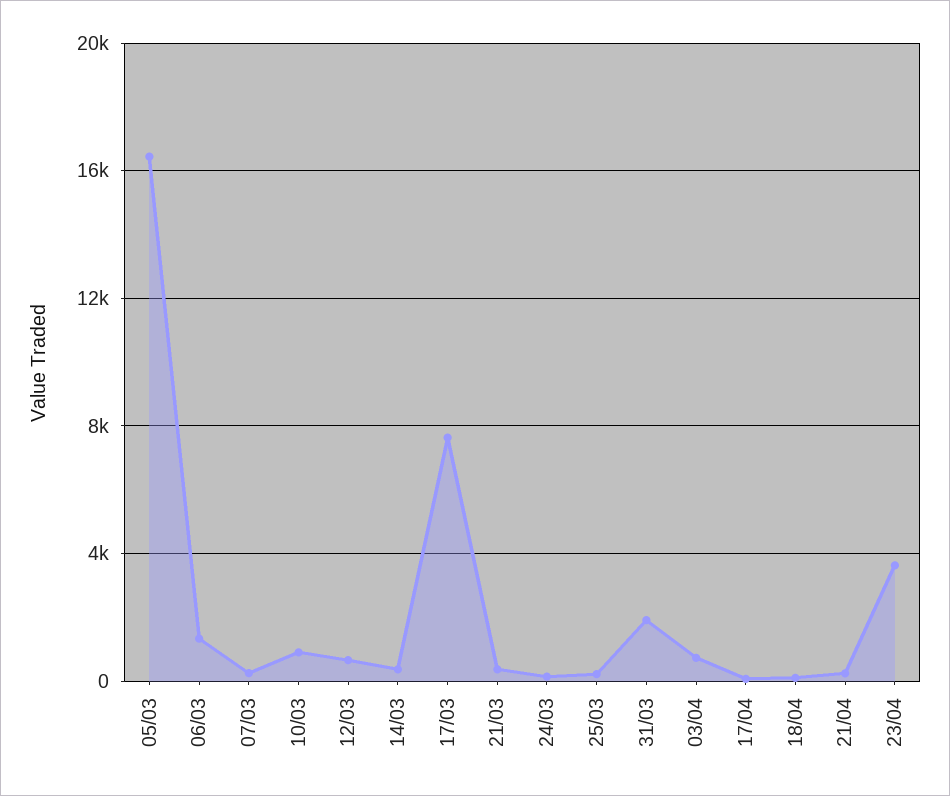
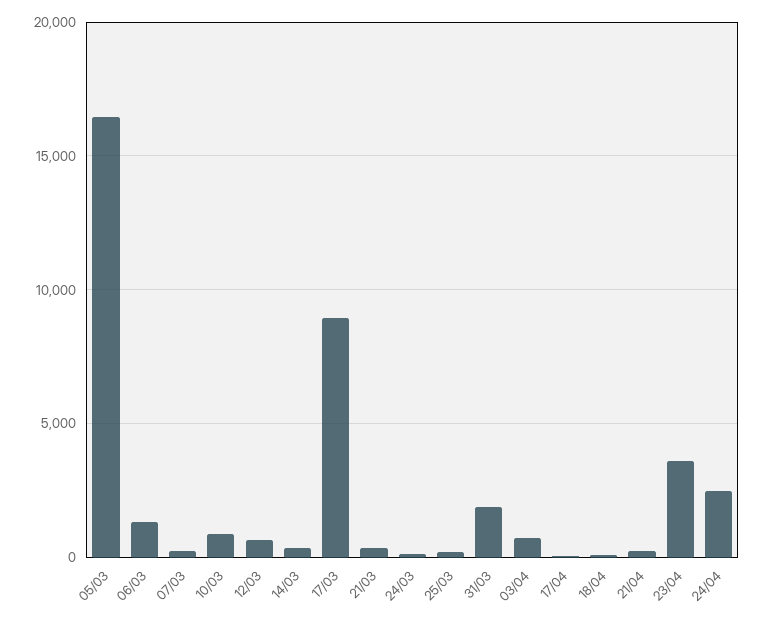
17/03: 7500 -> 9000
24/04: none -> 2500

